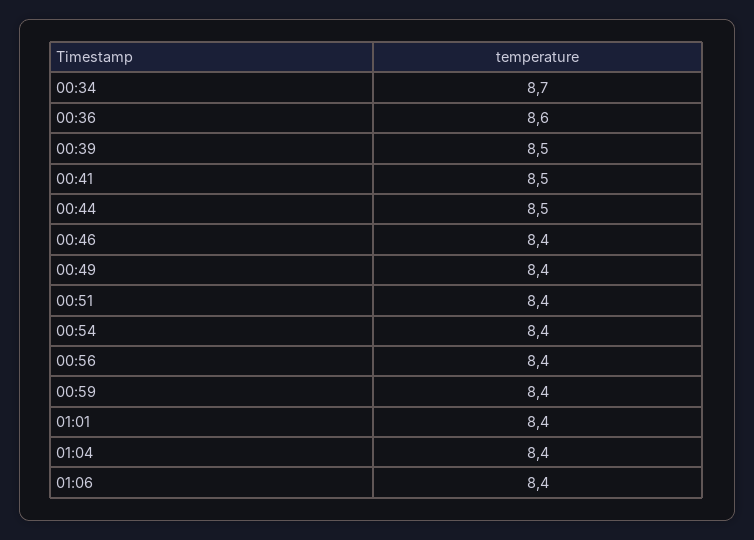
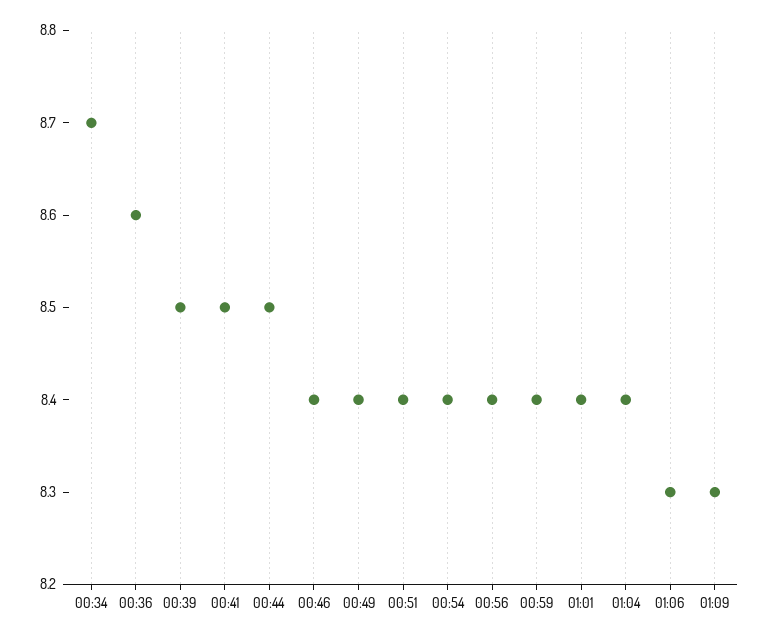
01:06: 8.4 -> 8.3
01:09: none -> 8.3

